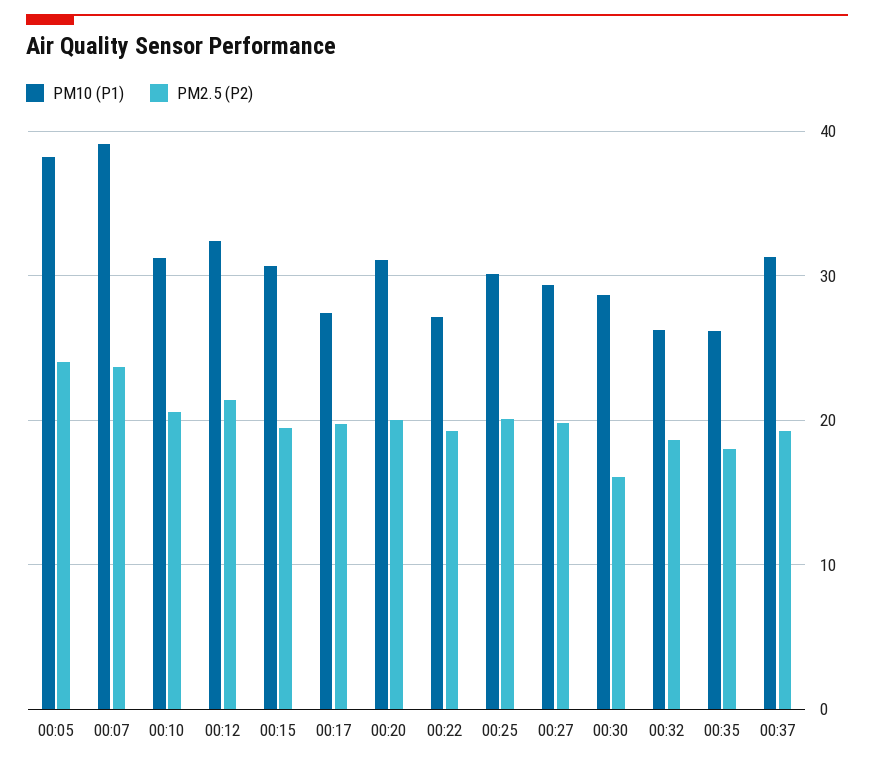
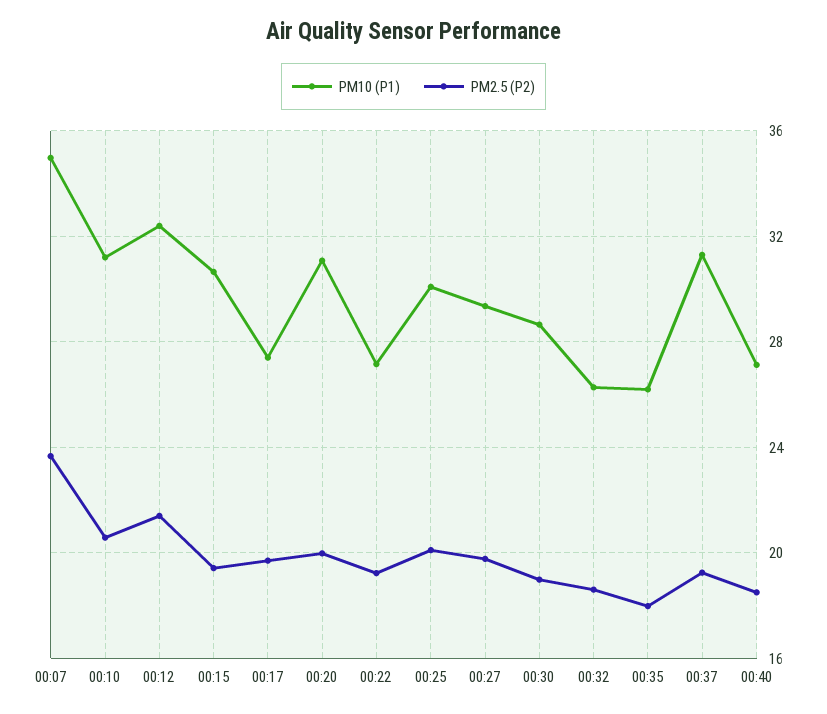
PM10 (P1), 00:05: 38 -> none
PM2.5 (P2), 00:05: 24 -> none
PM10 (P1), 00:07: 39 -> 35
PM2.5 (P2), 00:30: 16 -> 19
PM10 (P1), 00:40: none -> 27
PM2.5 (P2), 00:40: none -> 18.5

